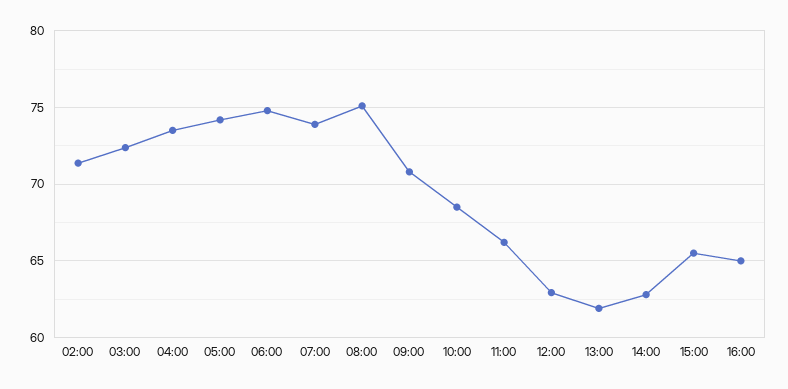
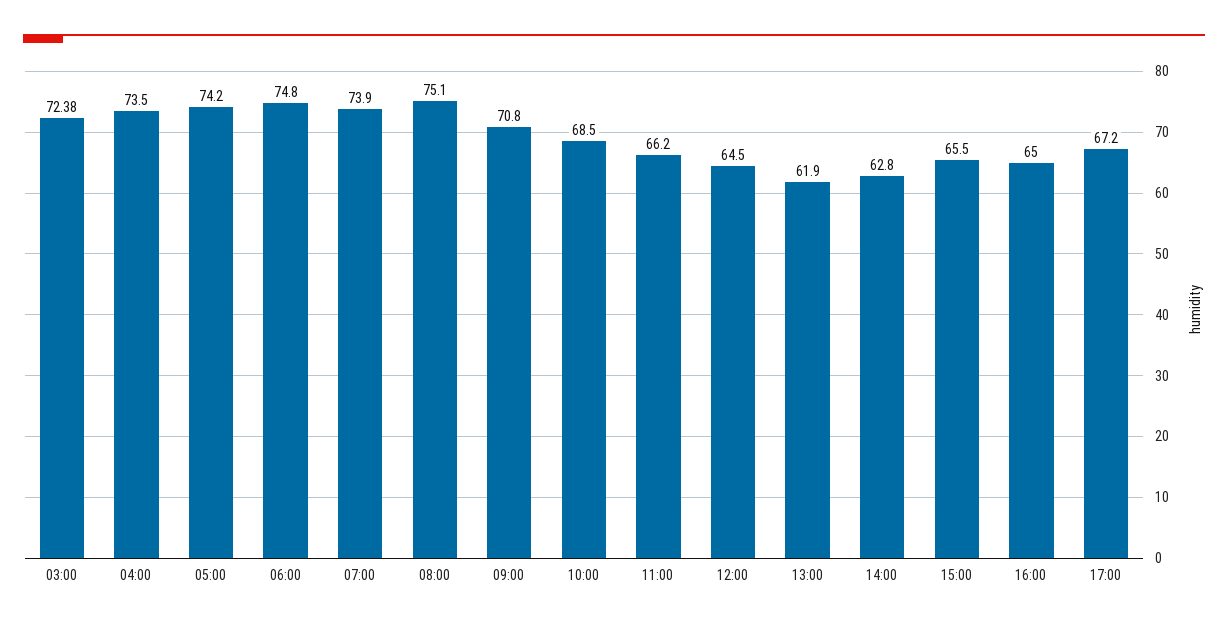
02:00: 71.5 -> none
12:00: 63 -> 64.5
17:00: none -> 67.2

